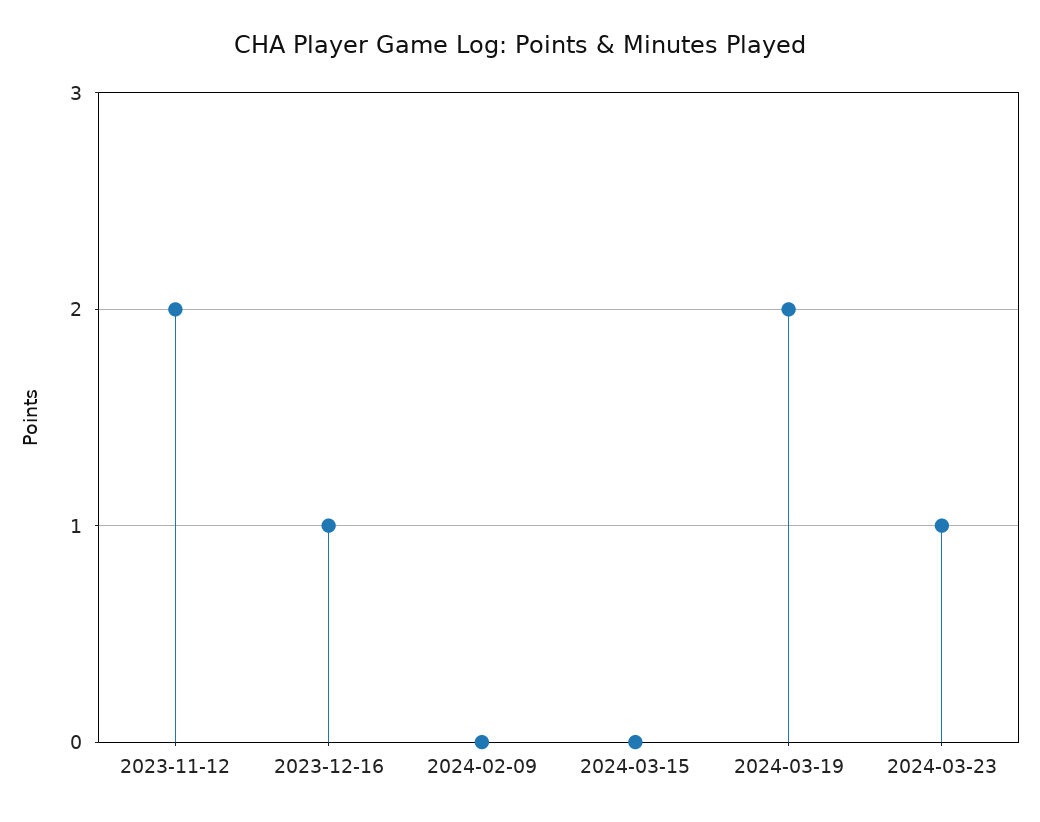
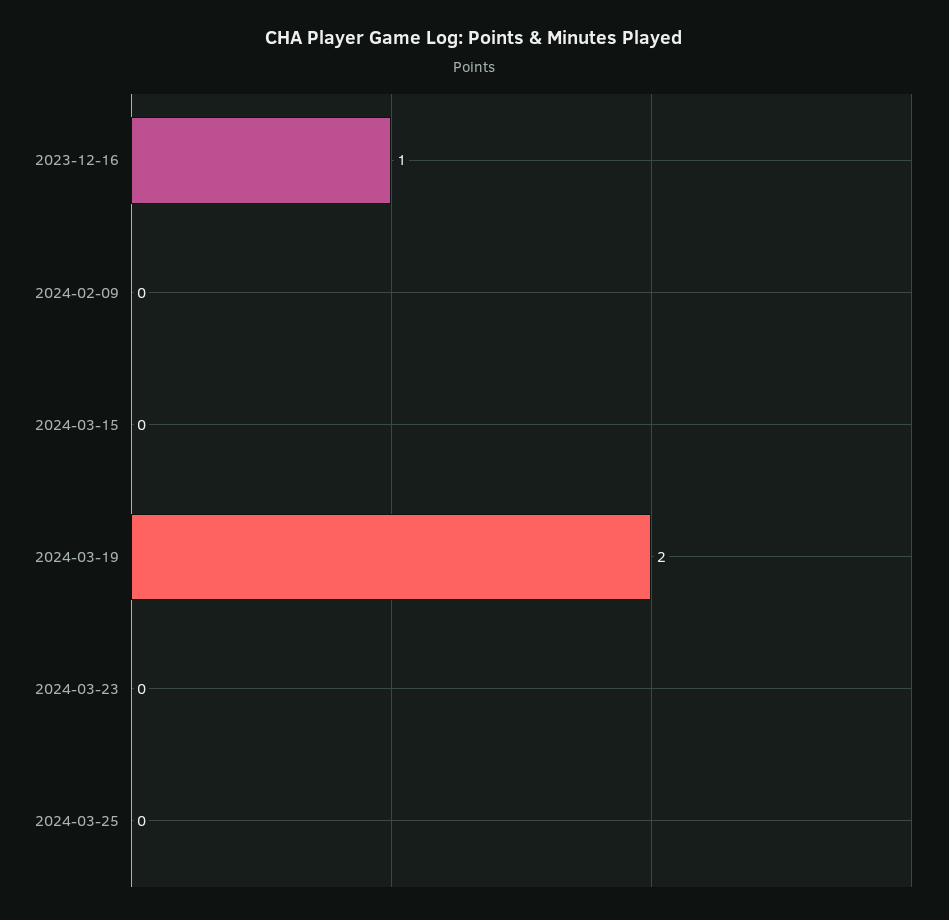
2023-11-12: 2 -> none
2024-03-23: 1 -> 0
2024-03-25: none -> 0

